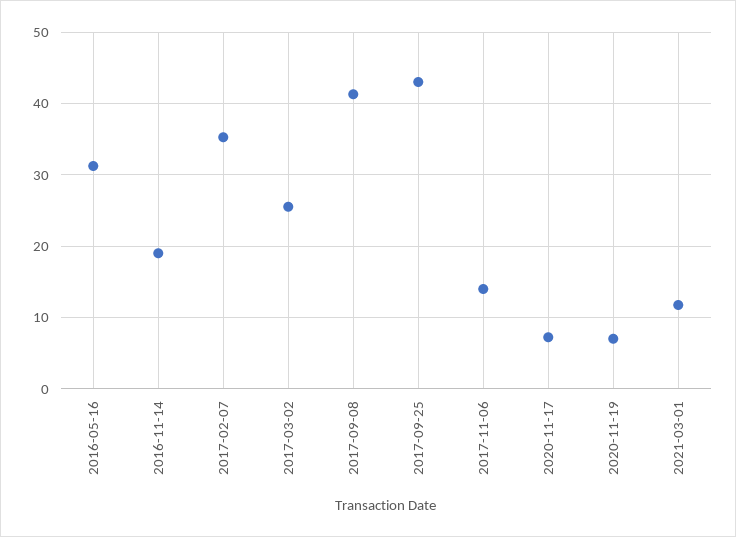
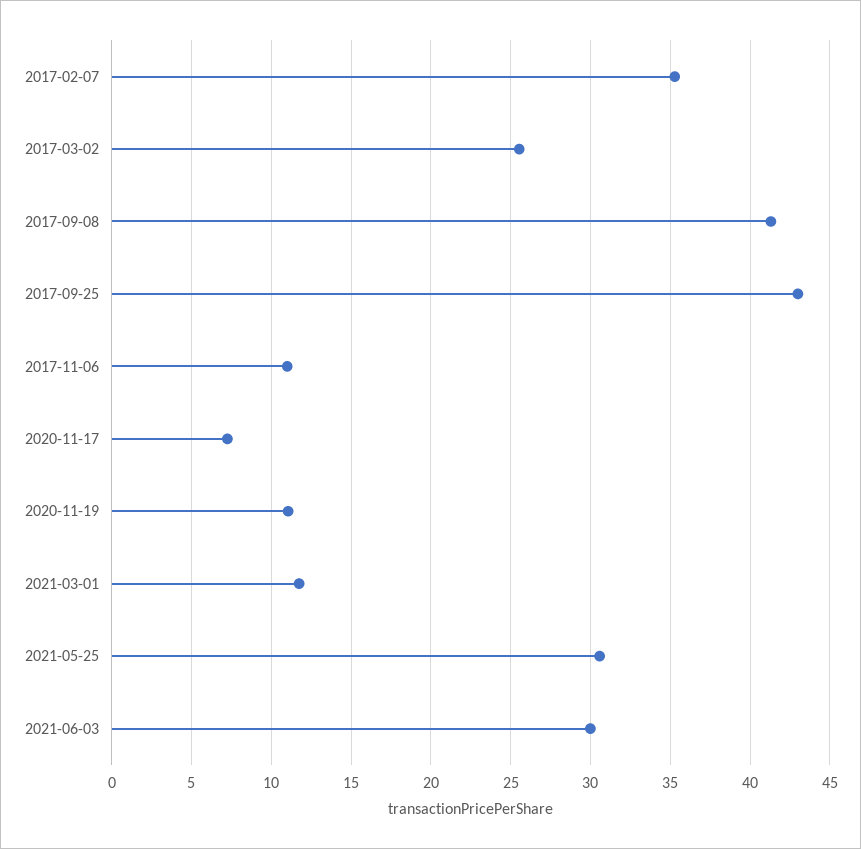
2016-05-16: 31 -> none
2016-11-14: 19 -> none
2017-11-06: 14 -> 11
2020-11-19: 7 -> 11
2021-05-25: none -> 30.5
2021-06-03: none -> 30

